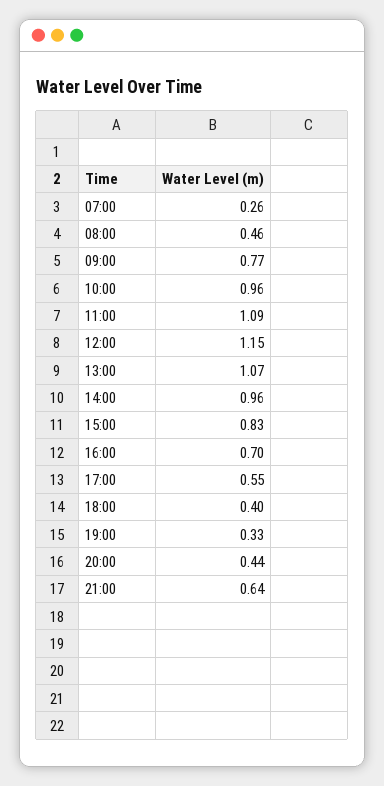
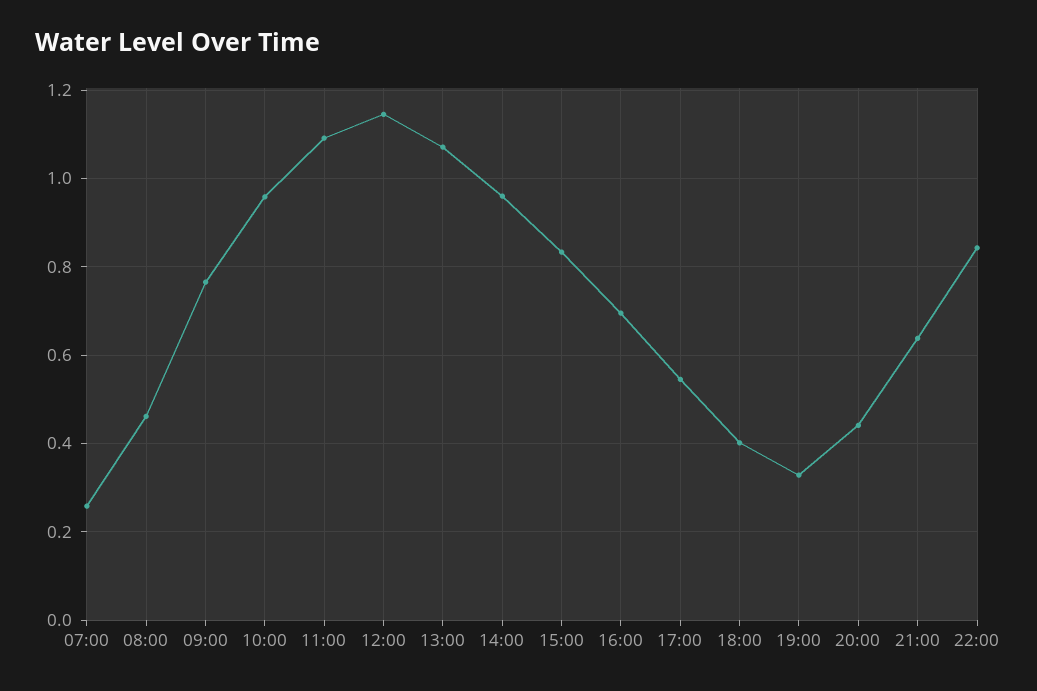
22:00: none -> 0.84

